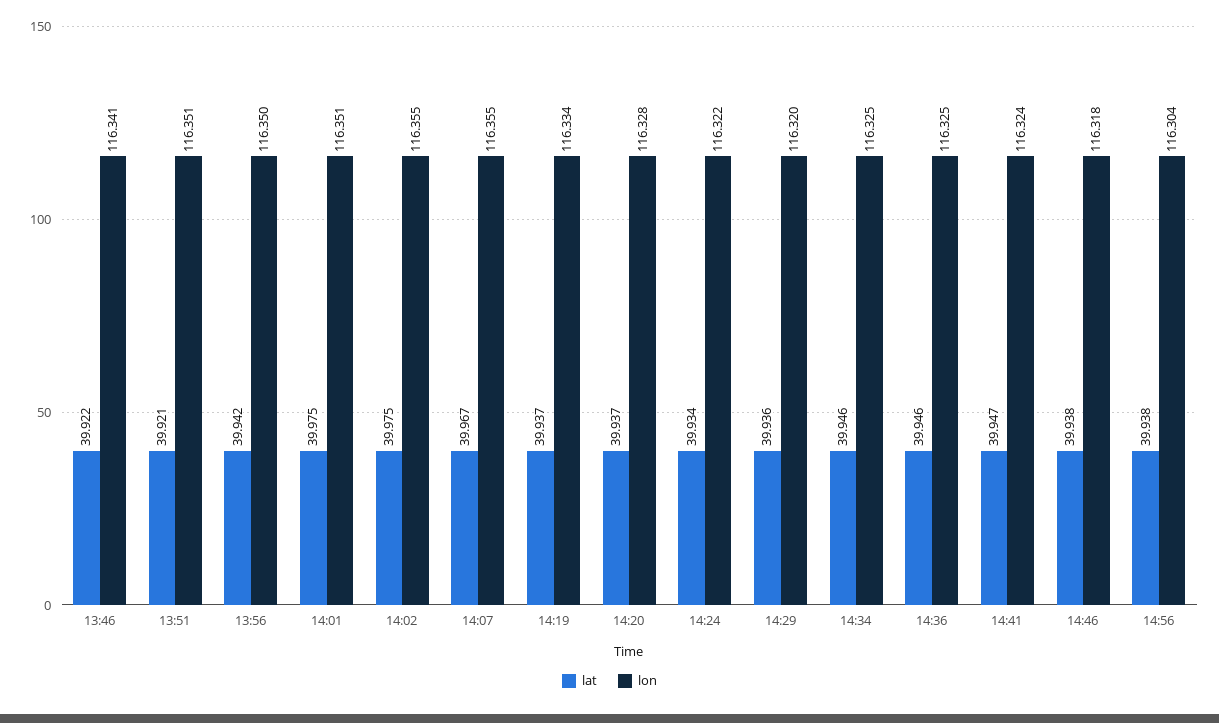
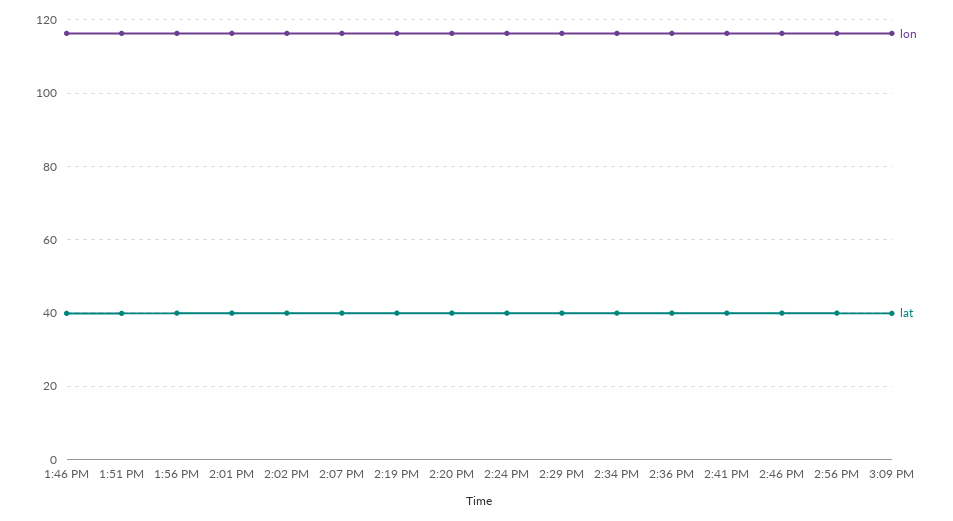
lon, 3:09 PM: none -> 116
lat, 3:09 PM: none -> 40

